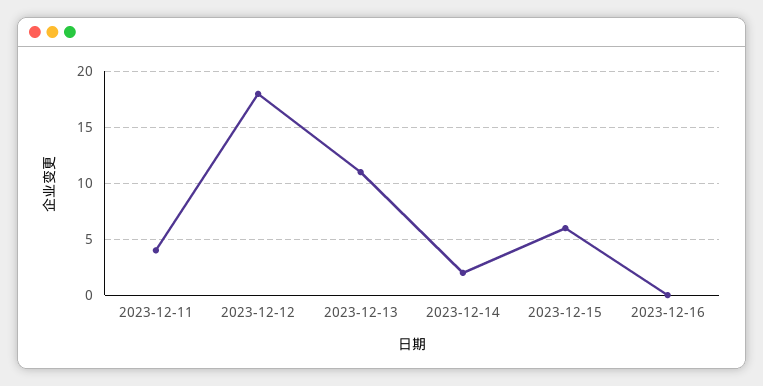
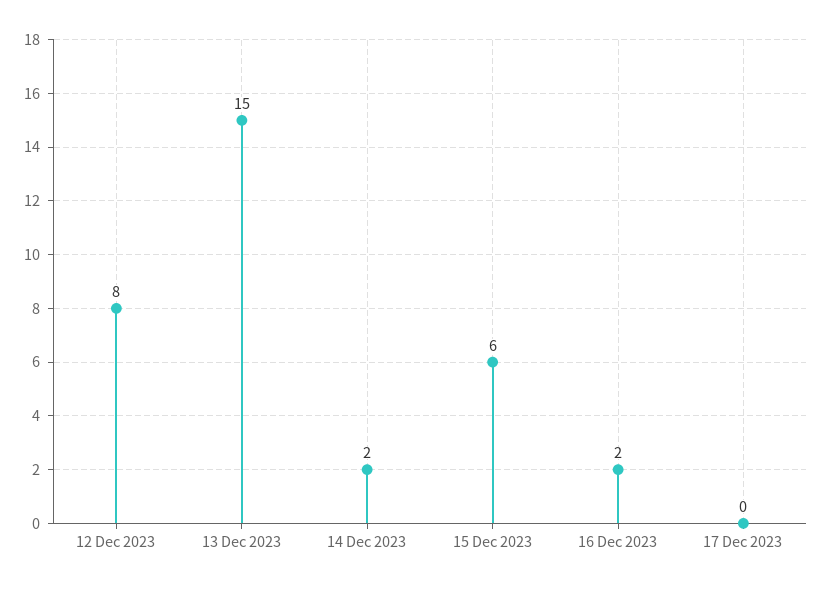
2023-12-11: 4 -> none
2023-12-12: 18 -> 8
2023-12-13: 11 -> 15
2023-12-16: 0 -> 2
17 Dec 2023: none -> 0

